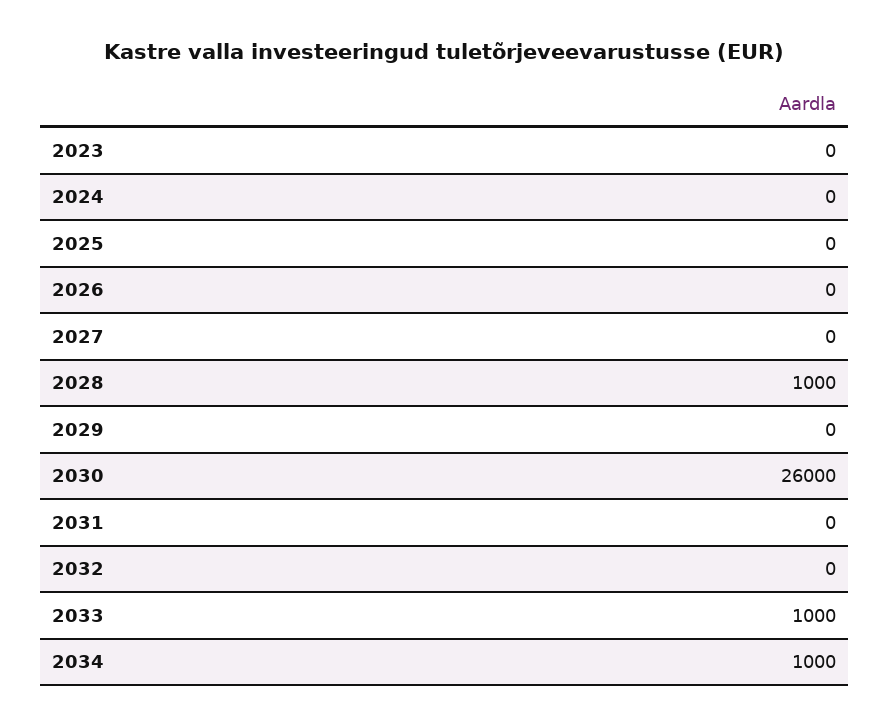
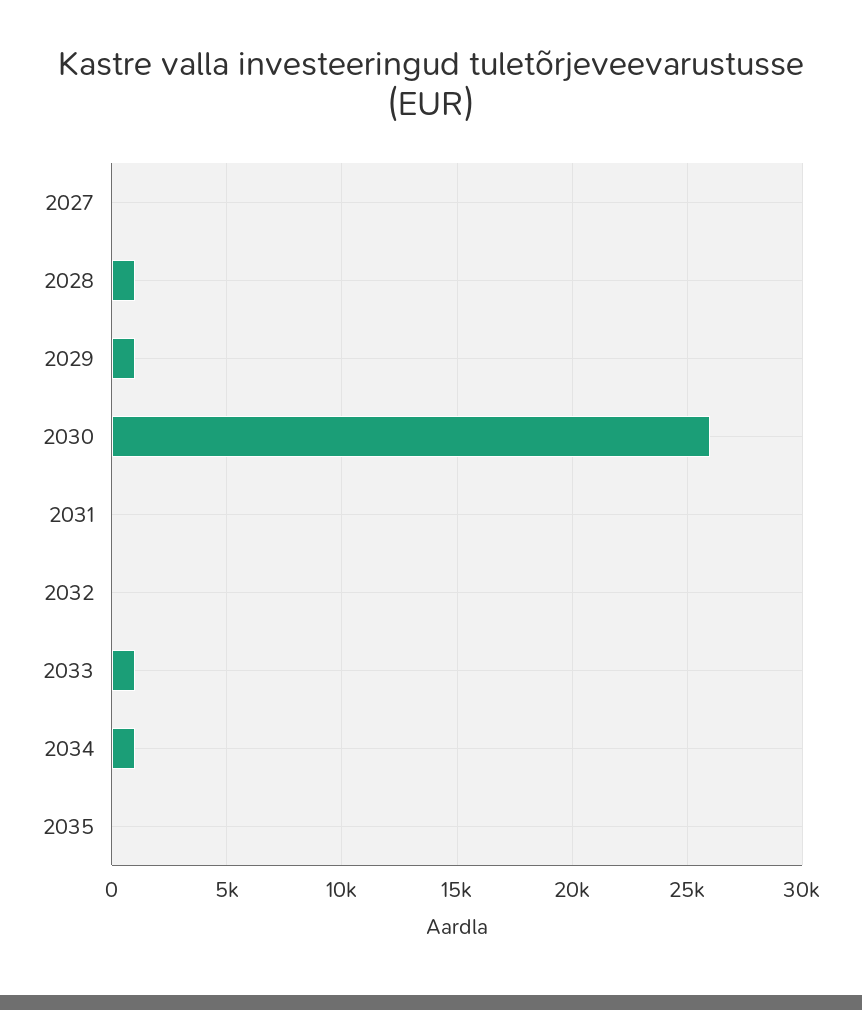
2023: 0 -> none
2024: 0 -> none
2025: 0 -> none
2026: 0 -> none
2029: 0 -> 1000
2035: none -> 0

